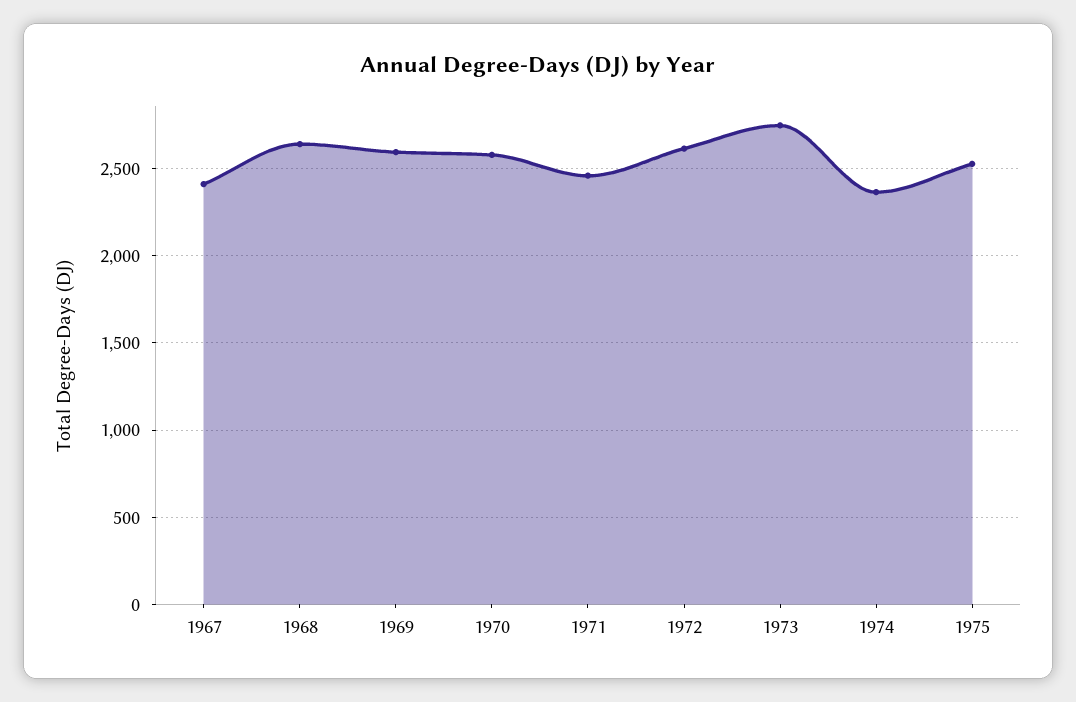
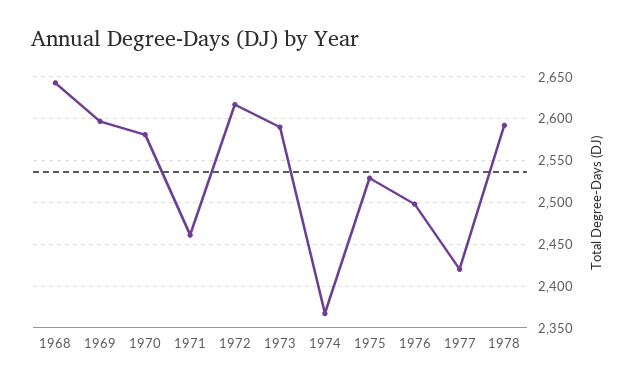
1967: 2400 -> none
1973: 2750 -> 2590
1976: none -> 2500
1977: none -> 2420
1978: none -> 2590

